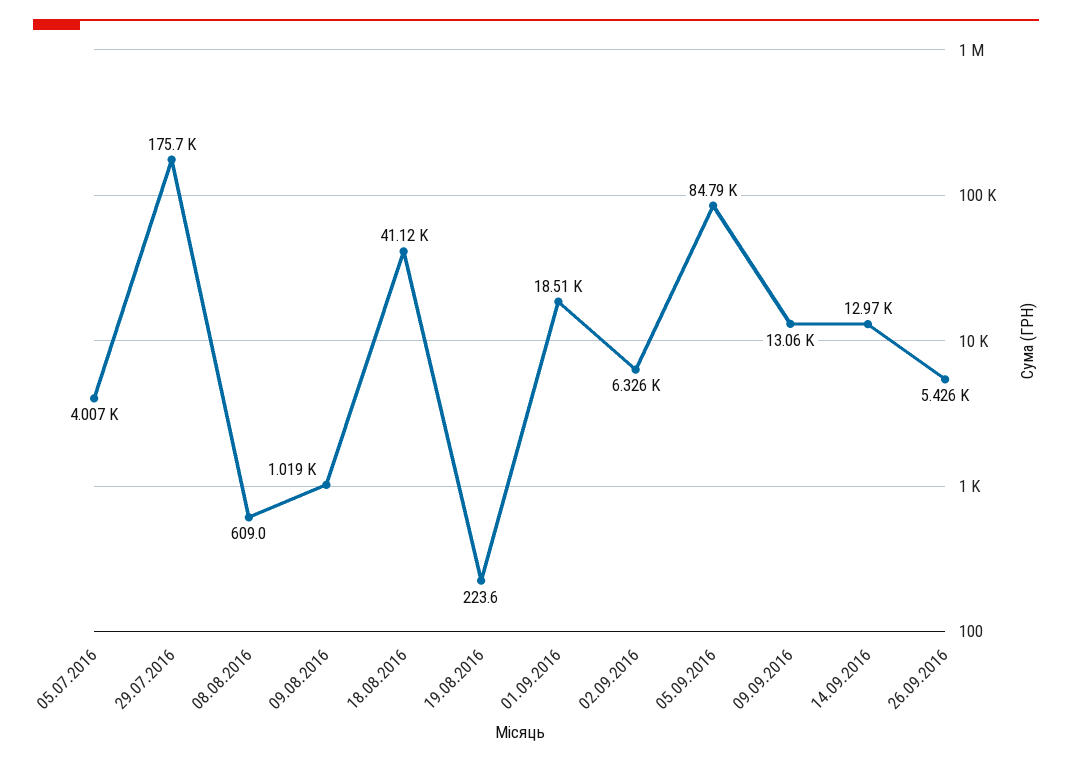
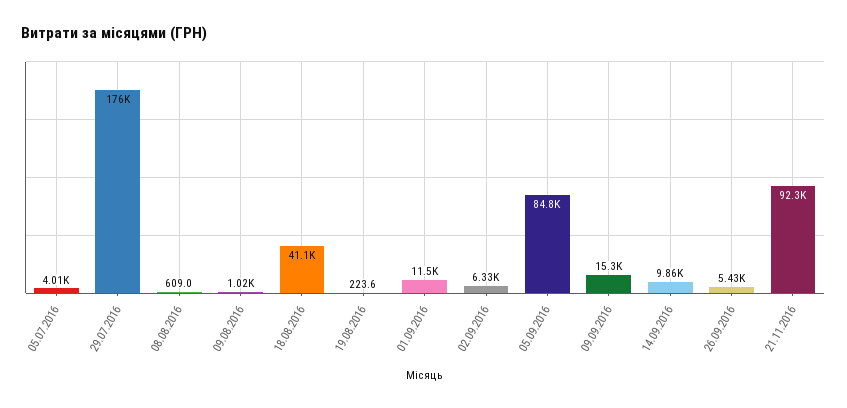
01.09.2016: 18510 -> 11500
09.09.2016: 13060 -> 15300
14.09.2016: 12970 -> 9860
21.11.2016: none -> 92300

